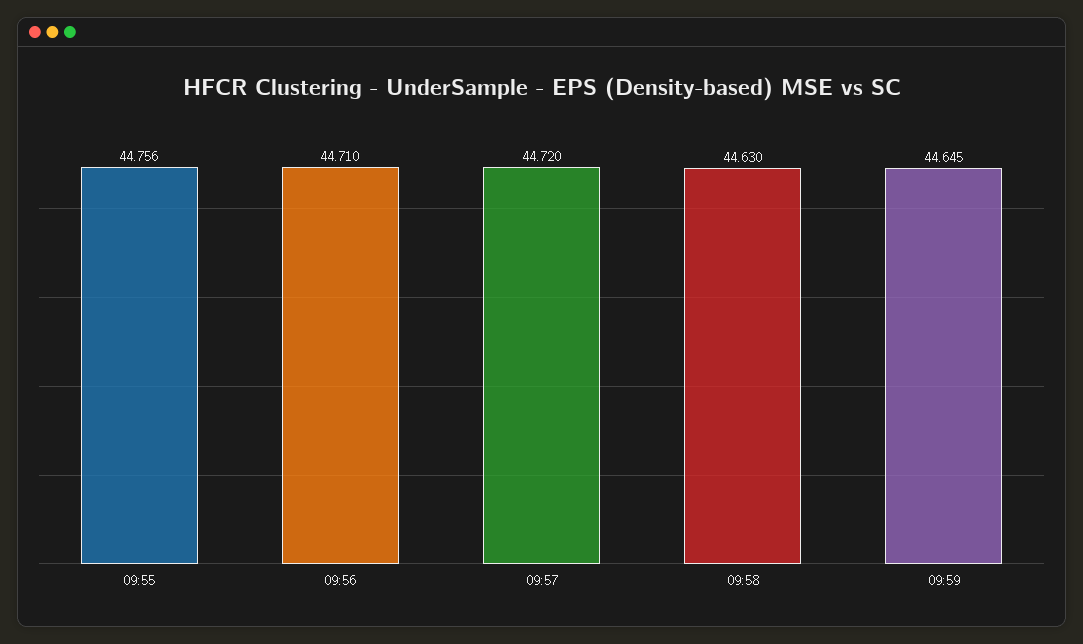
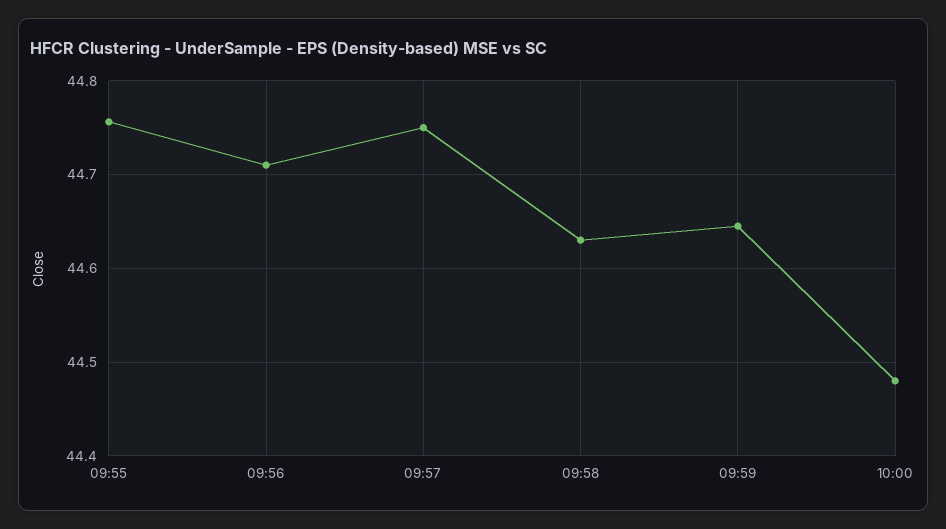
09:57: 44.72 -> 44.75
10:00: none -> 44.48

